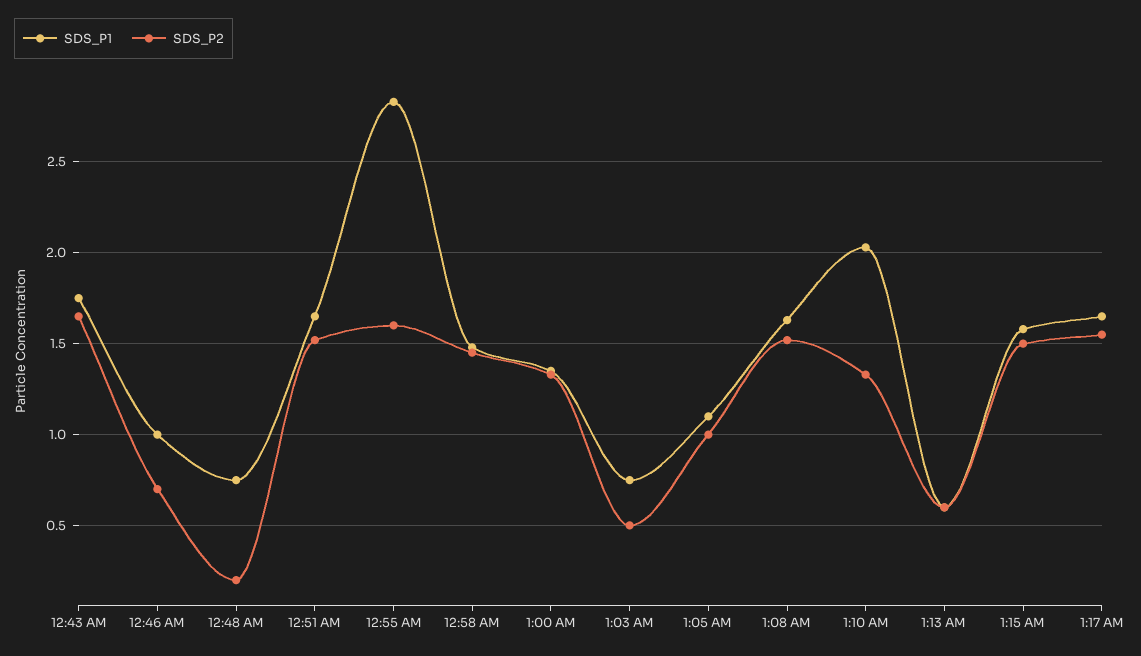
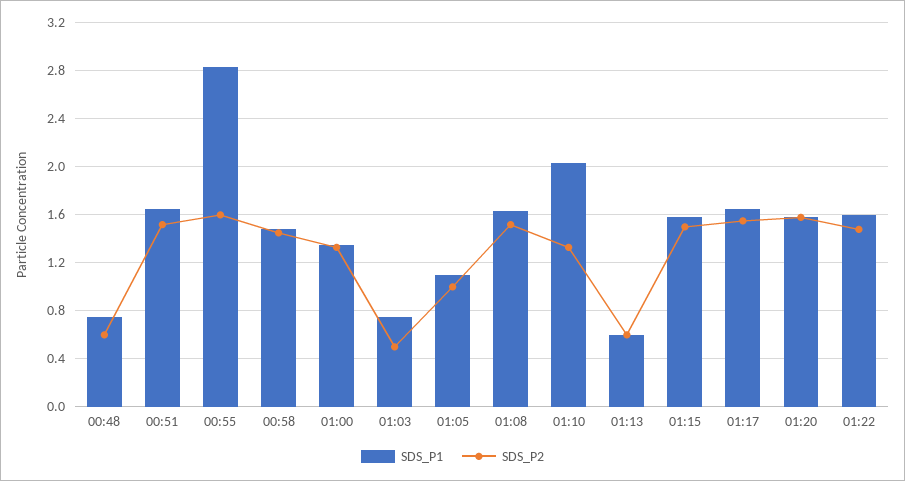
SDS_P1, 12:43 AM: 1.75 -> none
SDS_P2, 12:43 AM: 1.65 -> none
SDS_P1, 12:46 AM: 1 -> none
SDS_P2, 12:46 AM: 0.7 -> none
SDS_P2, 12:48 AM: 0.2 -> 0.6
SDS_P1, 01:20: none -> 1.6
SDS_P2, 01:20: none -> 1.6
SDS_P1, 01:22: none -> 1.6
SDS_P2, 01:22: none -> 1.5

